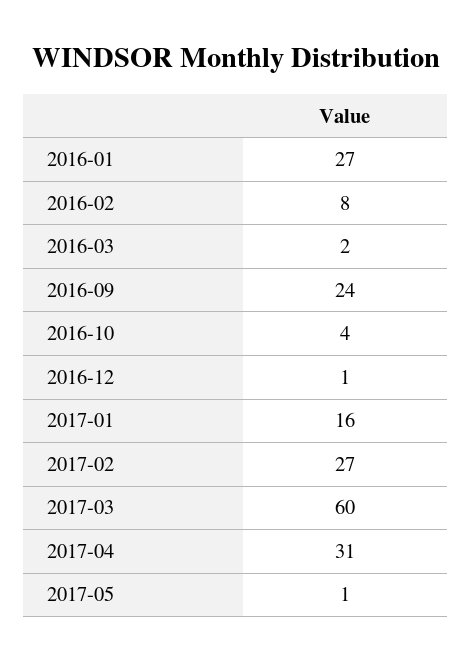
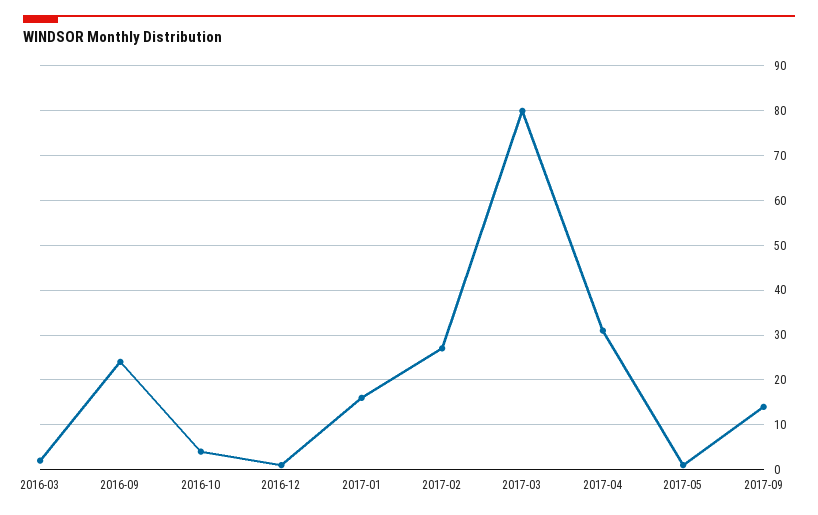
2016-01: 27 -> none
2016-02: 8 -> none
2017-03: 60 -> 80
2017-09: none -> 15

